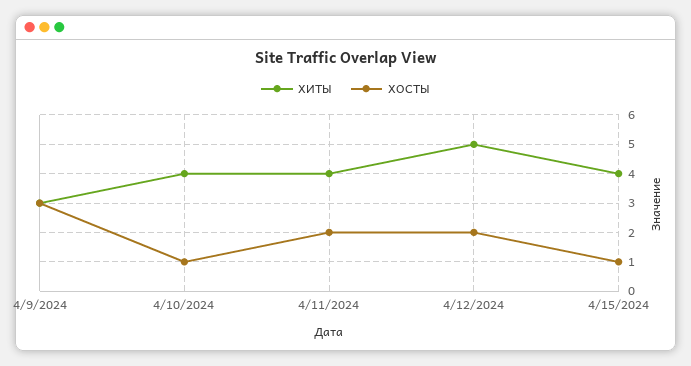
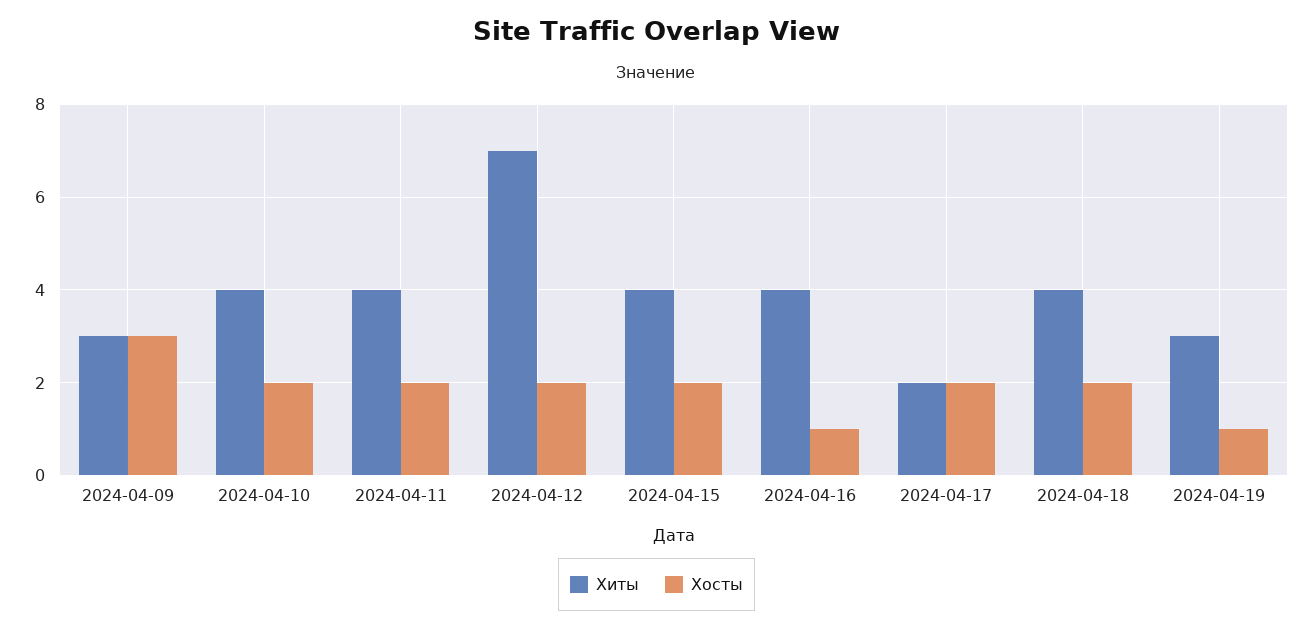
ХОСТЫ, 4/10/2024: 1 -> 2
ХИТЫ, 4/12/2024: 5 -> 7
ХОСТЫ, 4/15/2024: 1 -> 2
ХИТЫ, 2024-04-16: none -> 4
ХОСТЫ, 2024-04-16: none -> 1
ХИТЫ, 2024-04-17: none -> 2
ХОСТЫ, 2024-04-17: none -> 2
ХИТЫ, 2024-04-18: none -> 4
ХОСТЫ, 2024-04-18: none -> 2
ХИТЫ, 2024-04-19: none -> 3
ХОСТЫ, 2024-04-19: none -> 1

